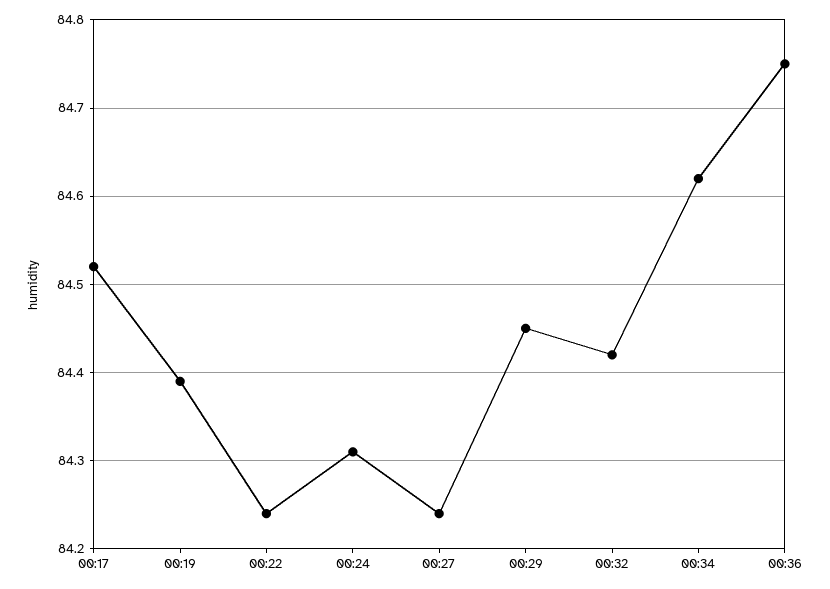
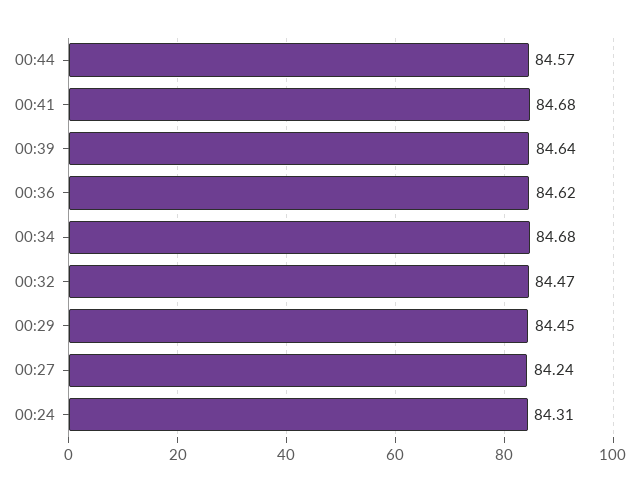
00:17: 84.52 -> none
00:19: 84.39 -> none
00:22: 84.24 -> none
00:32: 84.42 -> 84.47
00:34: 84.62 -> 84.68
00:36: 84.75 -> 84.62
00:44: none -> 84.57
00:41: none -> 84.68
00:39: none -> 84.64

